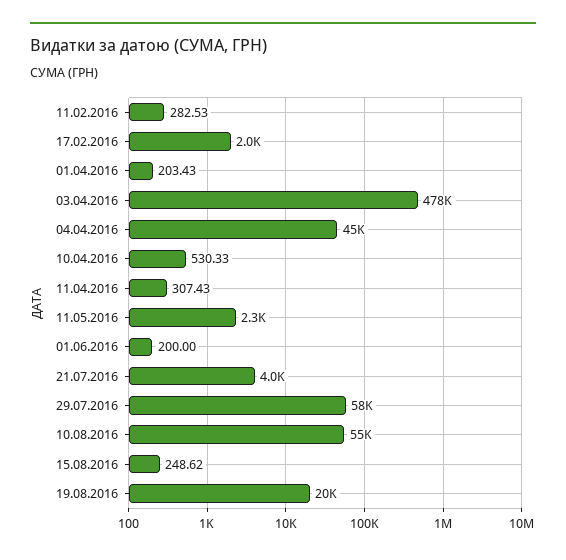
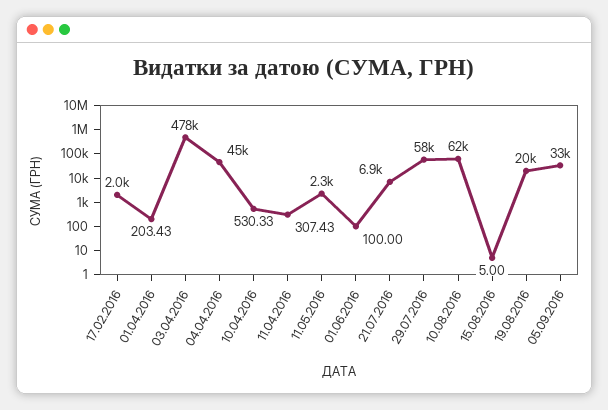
11.02.2016: 282.53 -> none
01.06.2016: 200 -> 100
21.07.2016: 4000 -> 6900
10.08.2016: 55000 -> 62000
15.08.2016: 248.62 -> 5
05.09.2016: none -> 33000

